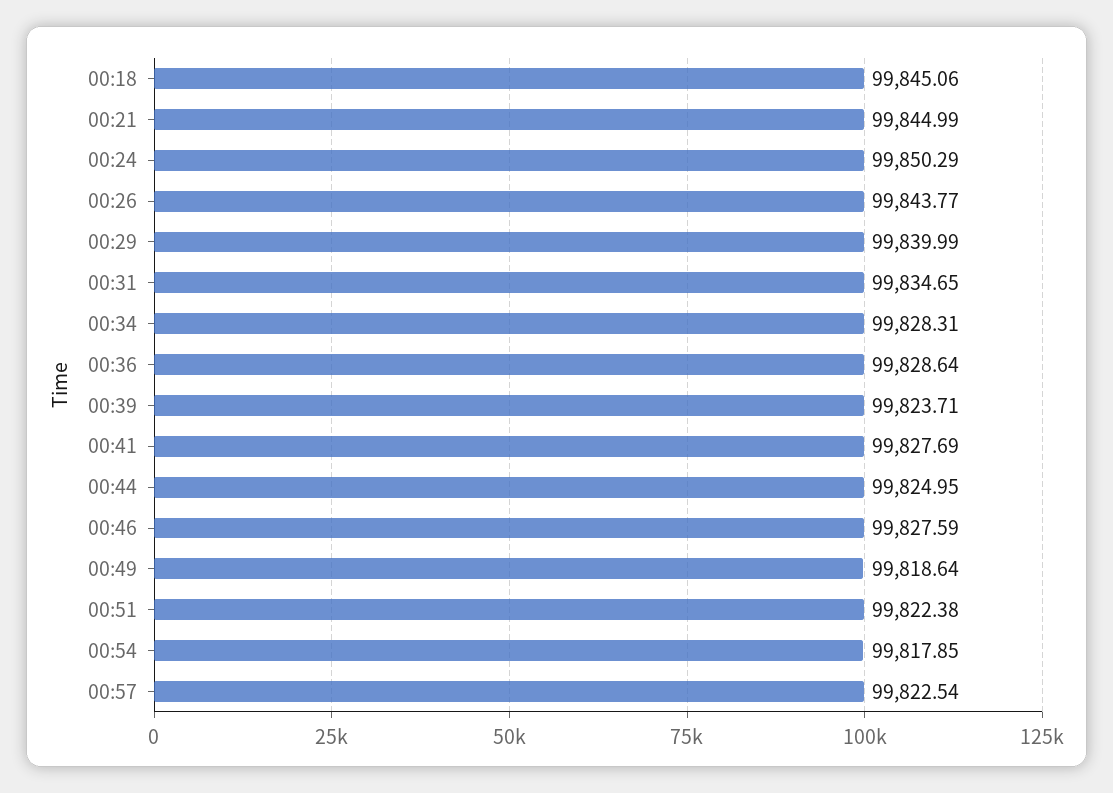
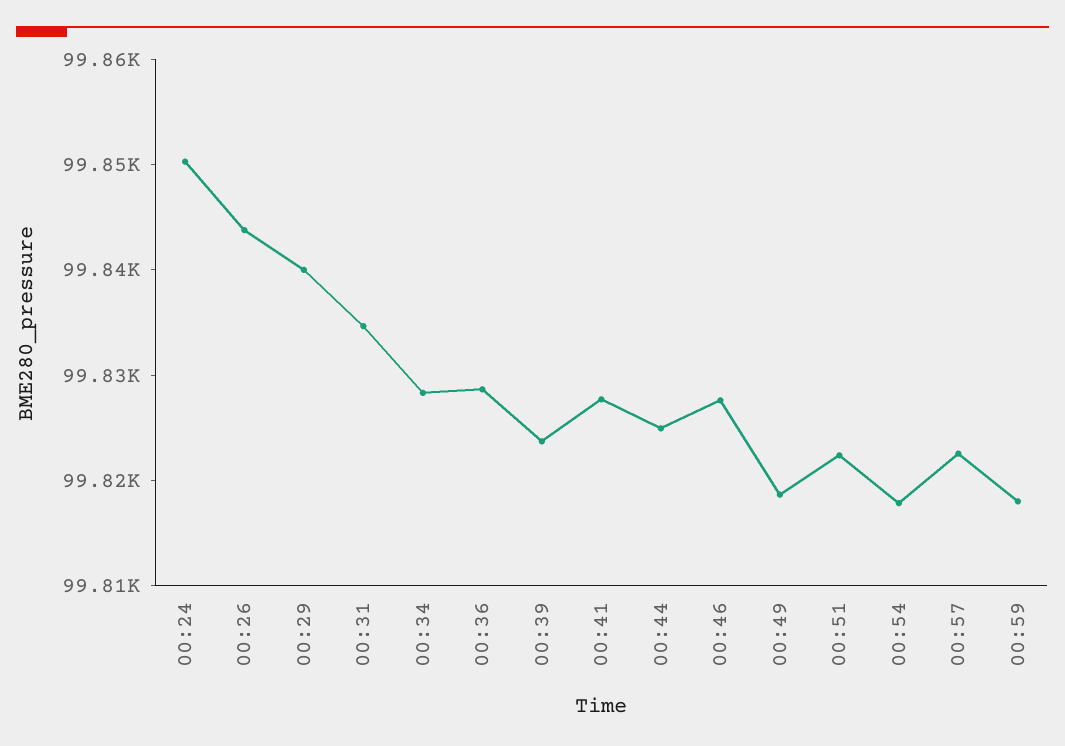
00:18: 99845.06 -> none
00:21: 99844.99 -> none
00:59: none -> 99818

